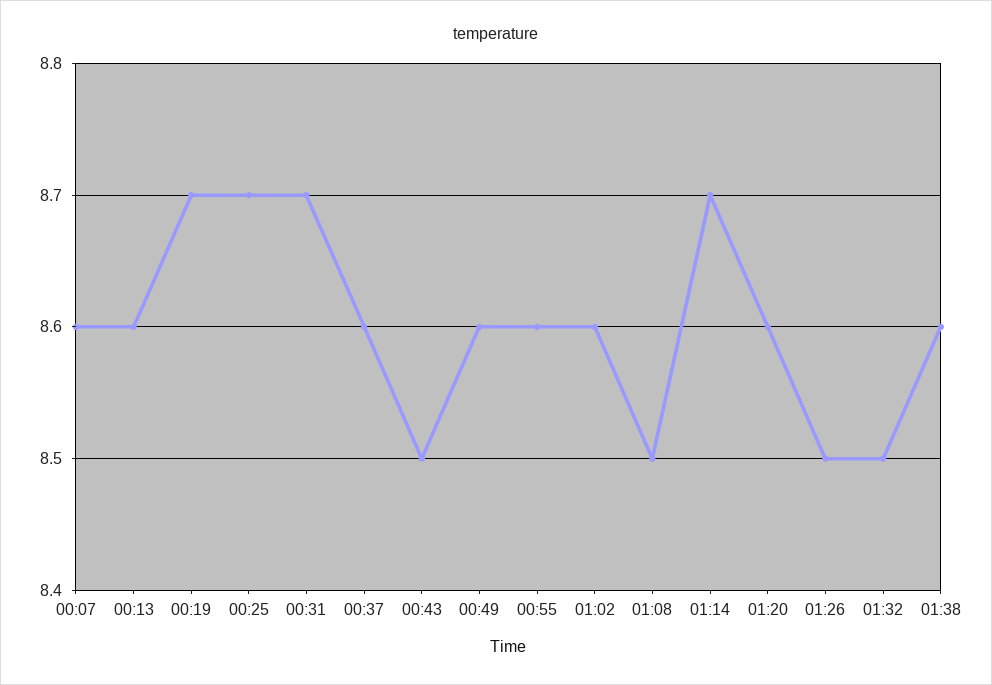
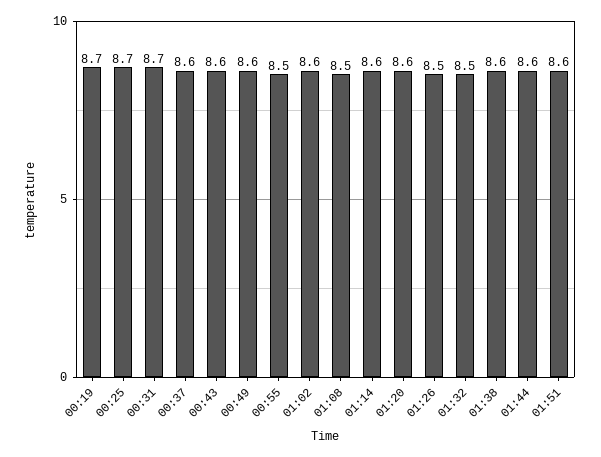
00:07: 8.6 -> none
00:13: 8.6 -> none
00:43: 8.5 -> 8.6
00:55: 8.6 -> 8.5
01:14: 8.7 -> 8.6
01:44: none -> 8.6
01:51: none -> 8.6

